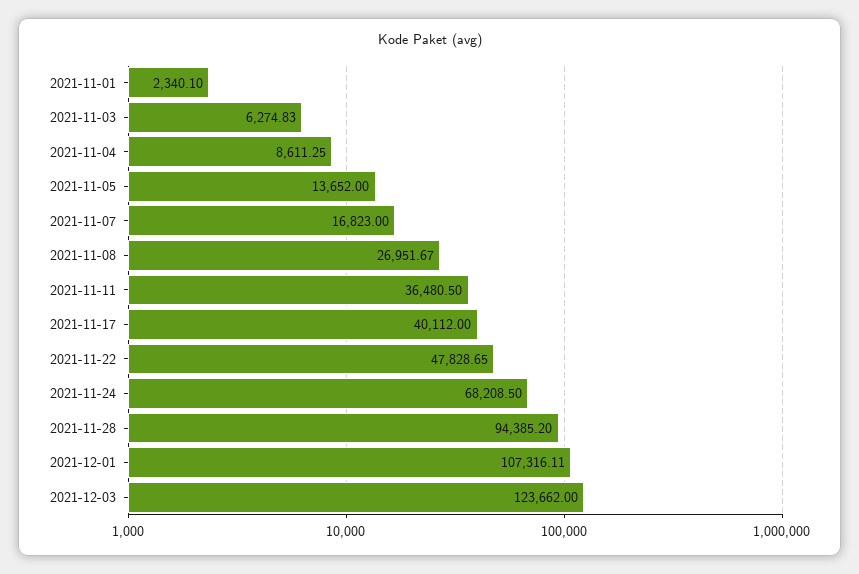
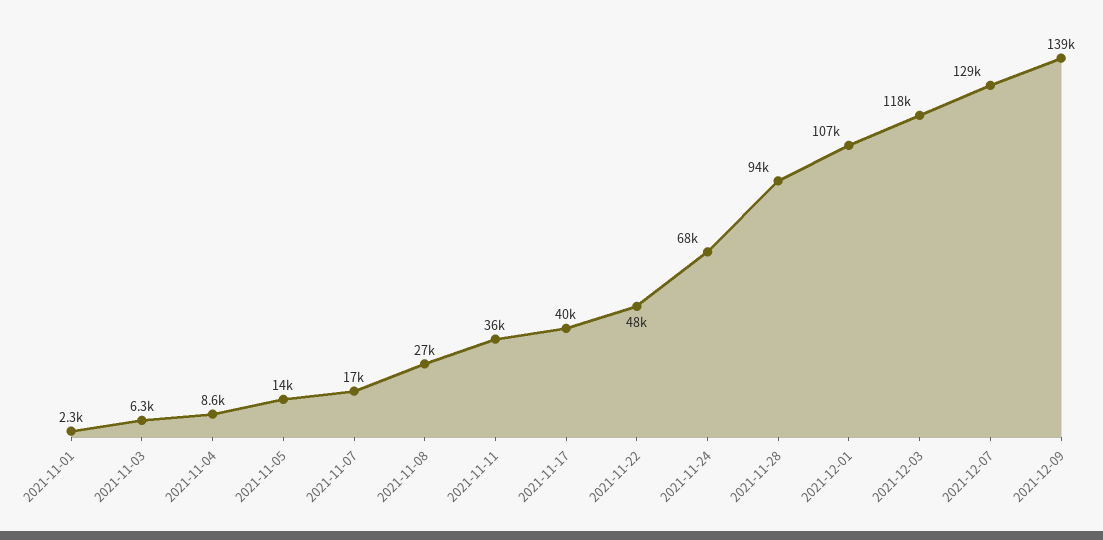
2021-12-03: 123662 -> 118000
2021-12-07: none -> 129000
2021-12-09: none -> 139000

